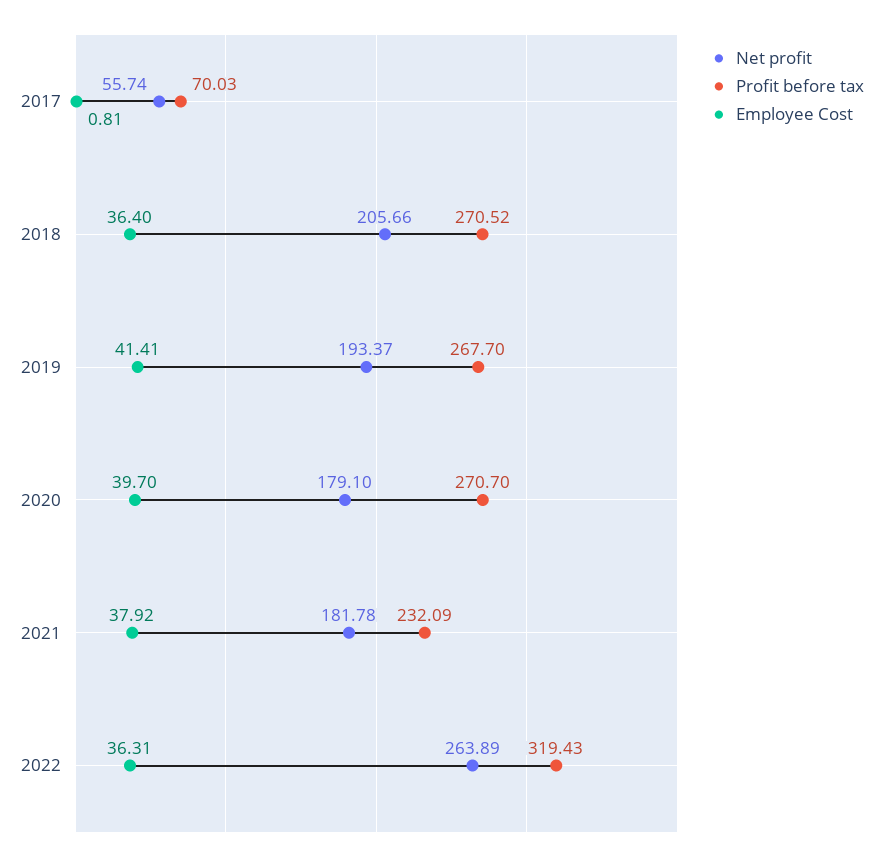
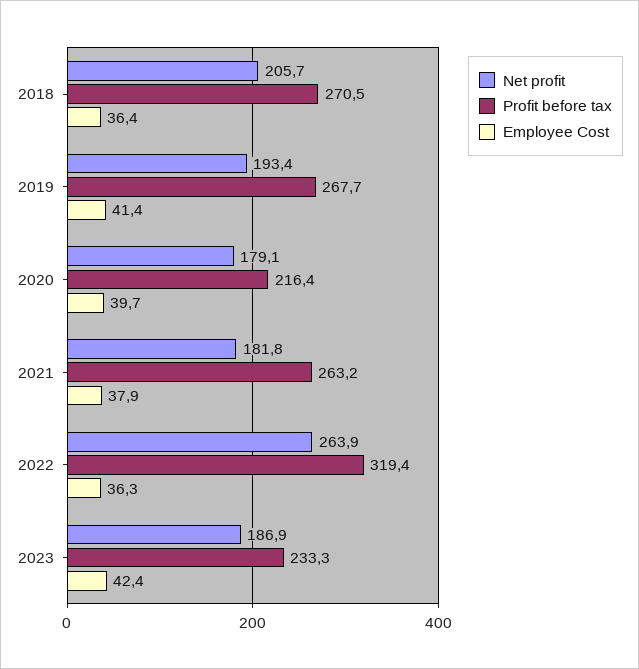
Net profit, 2017: 55.74 -> none
Profit before tax, 2017: 70.03 -> none
Employee Cost, 2017: 0.81 -> none
Profit before tax, 2020: 270.7 -> 216.4
Profit before tax, 2021: 232.09 -> 263.2
Net profit, 2023: none -> 186.9
Profit before tax, 2023: none -> 233.3
Employee Cost, 2023: none -> 42.4

